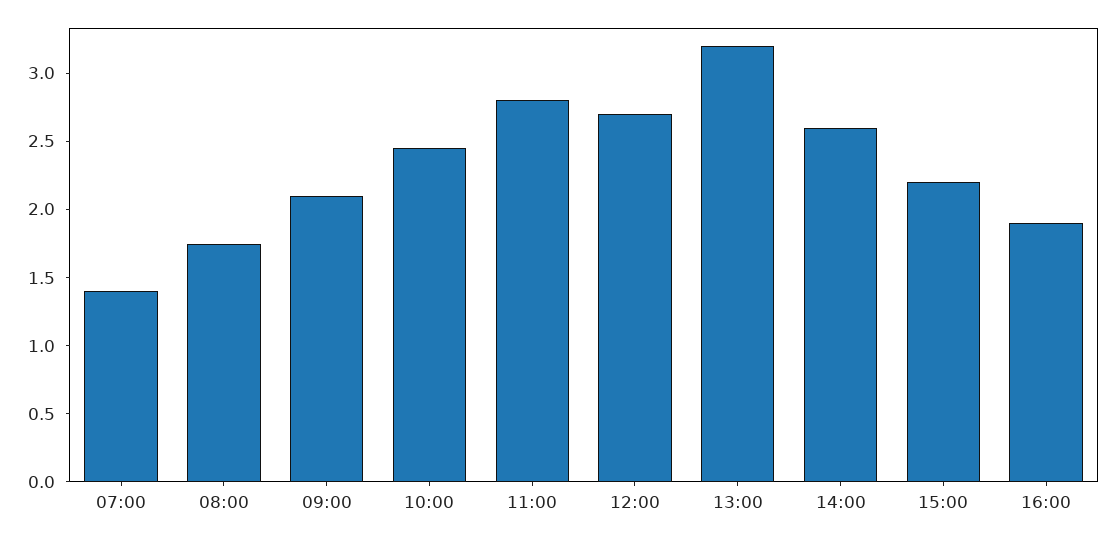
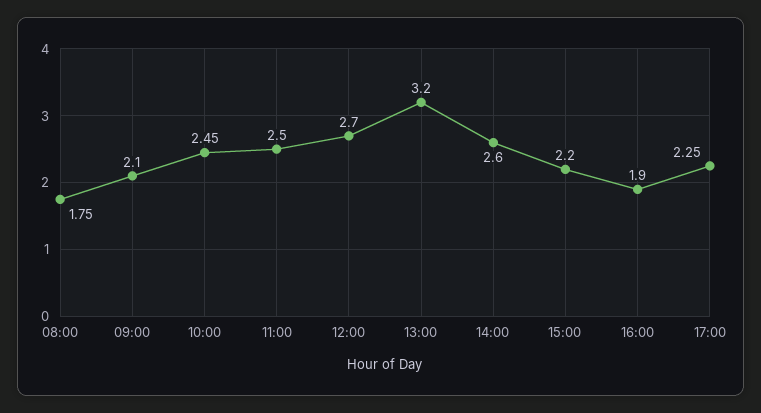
07:00: 1.4 -> none
11:00: 2.8 -> 2.5
17:00: none -> 2.25

